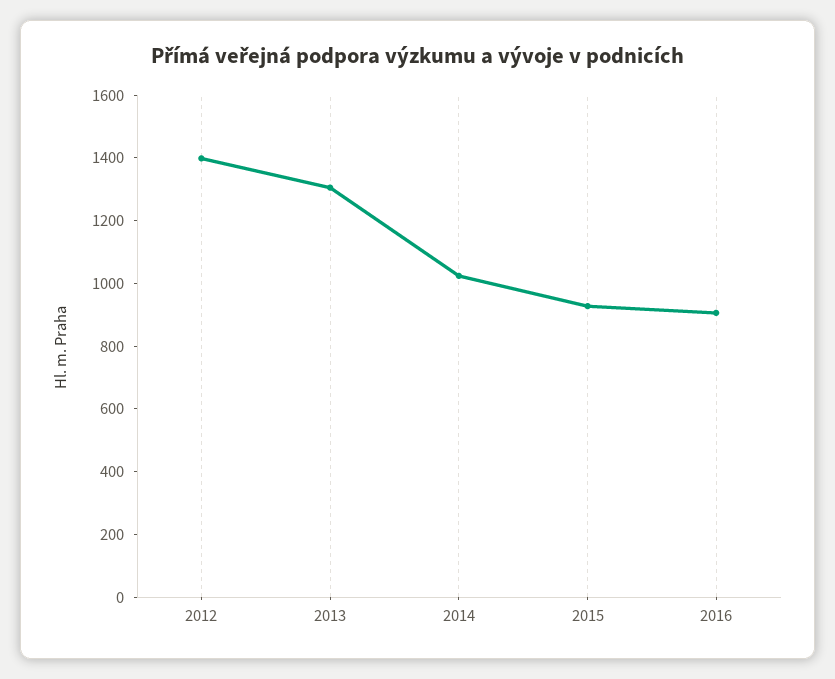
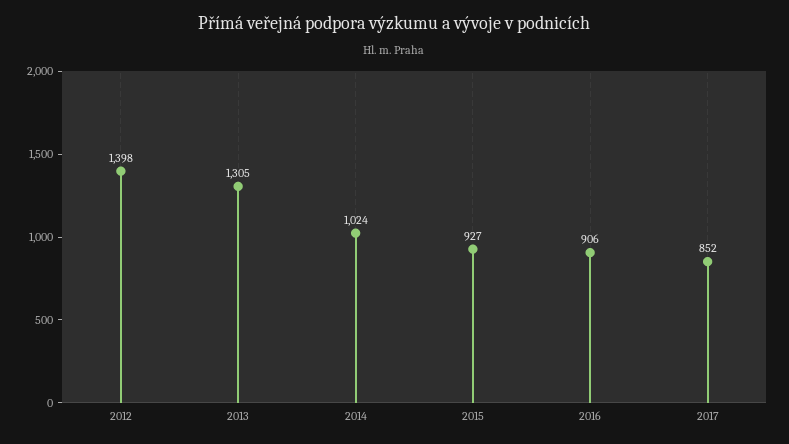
2017: none -> 852

